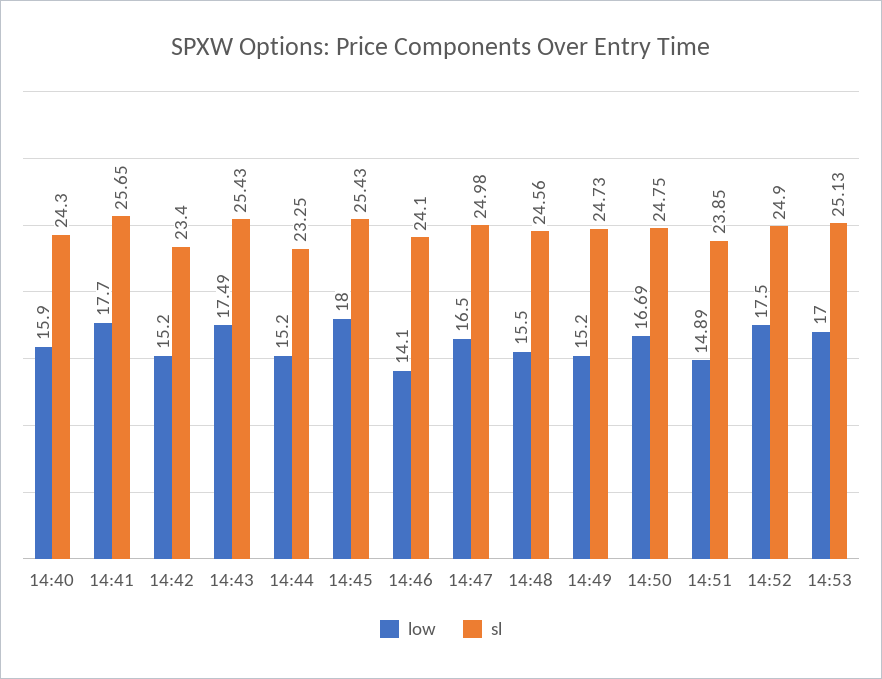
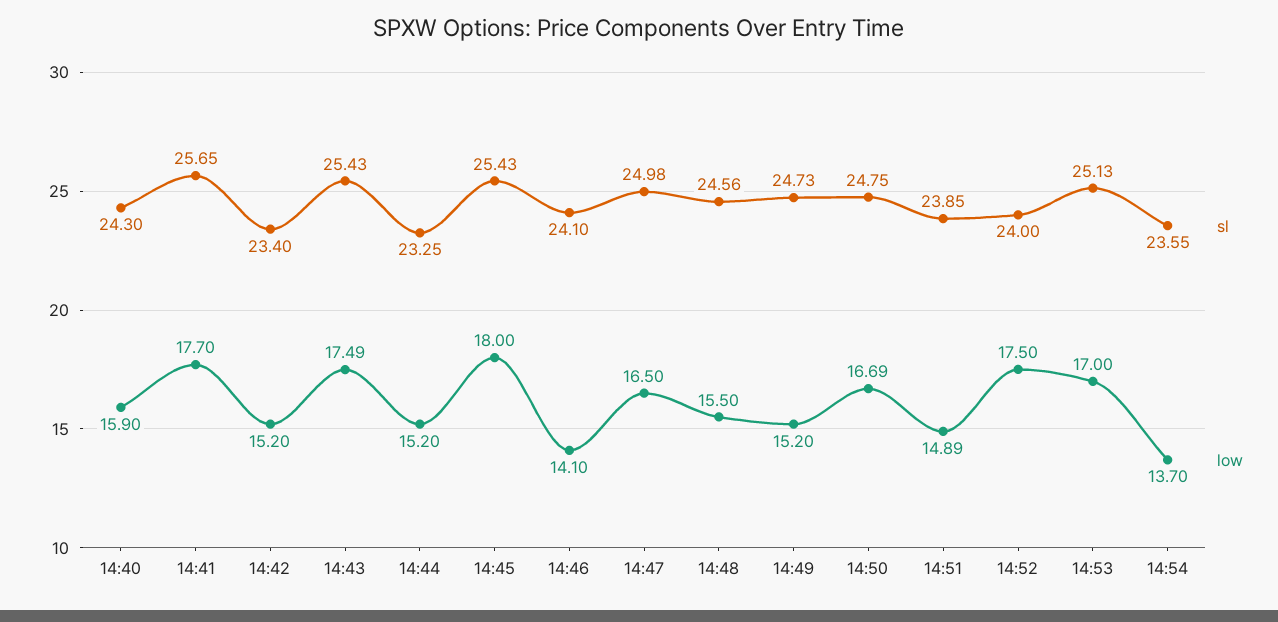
sl, 14:52: 24.9 -> 24
sl, 14:54: none -> 23.55
low, 14:54: none -> 13.7

